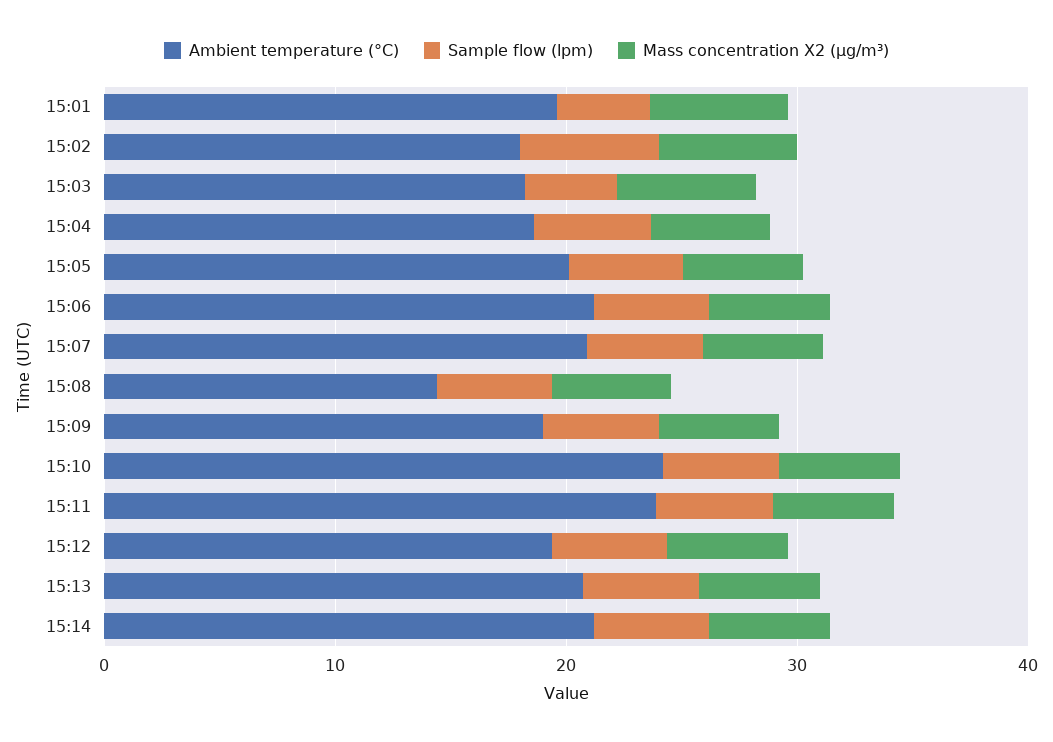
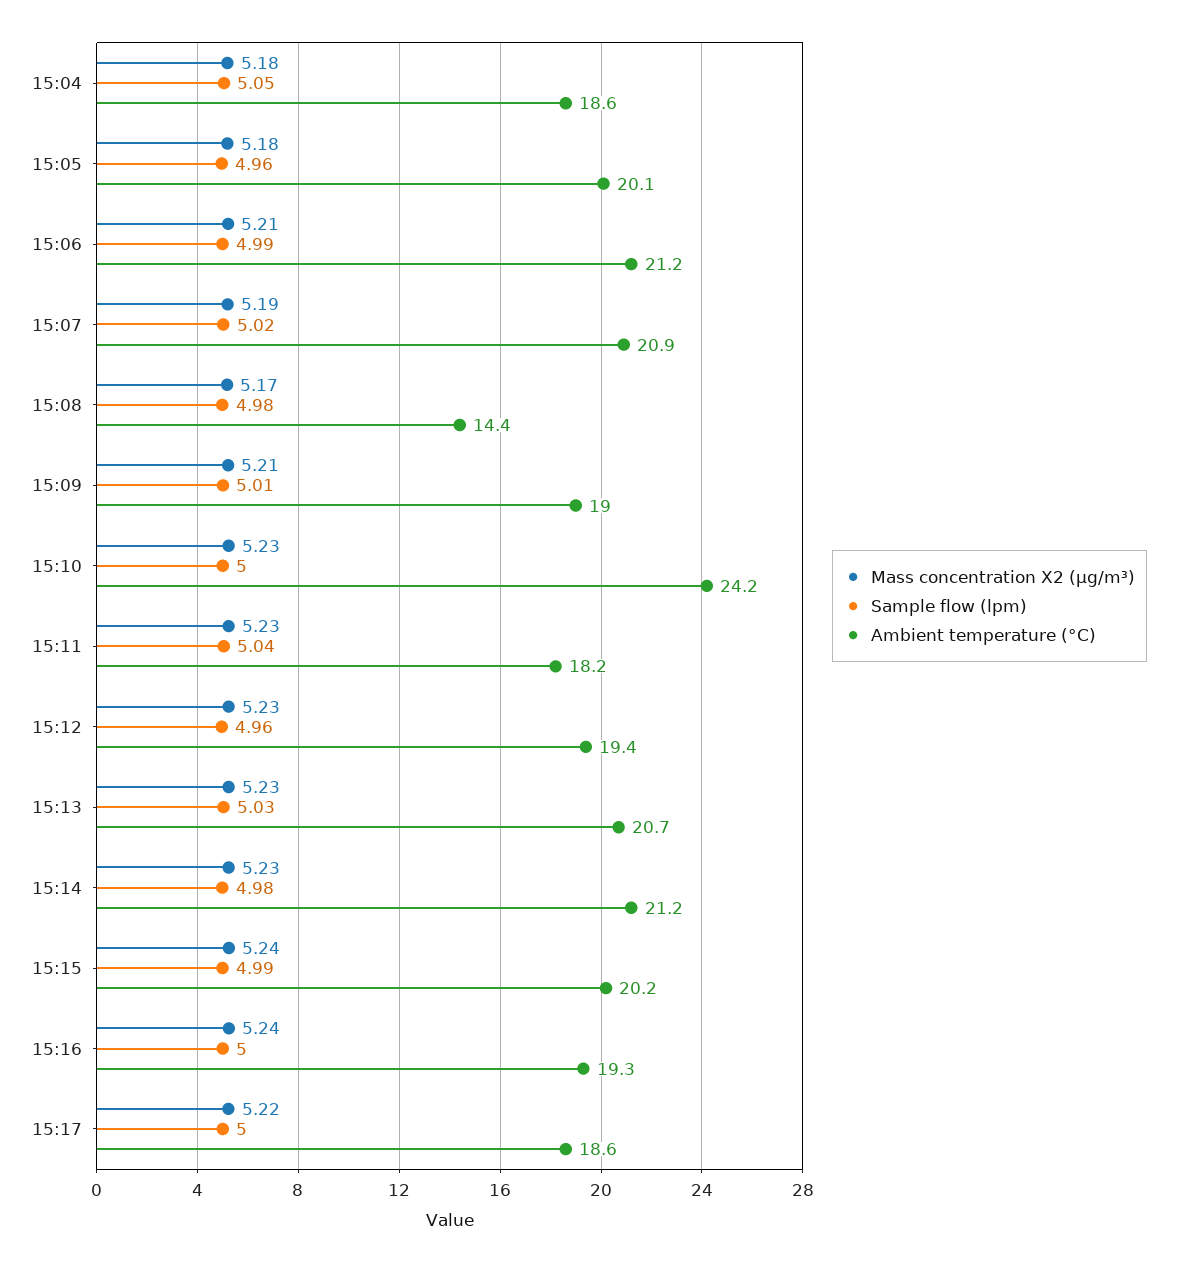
Ambient temperature (°C), 15:01: 20 -> none
Sample flow (lpm), 15:01: 4 -> none
Mass concentration X2 (μg/m³), 15:01: 6 -> none
Ambient temperature (°C), 15:02: 18 -> none
Sample flow (lpm), 15:02: 6 -> none
Mass concentration X2 (μg/m³), 15:02: 6 -> none
Ambient temperature (°C), 15:03: 18 -> none
Sample flow (lpm), 15:03: 4 -> none
Mass concentration X2 (μg/m³), 15:03: 6 -> none
Ambient temperature (°C), 15:11: 24 -> 18.2
Mass concentration X2 (μg/m³), 15:15: none -> 5.24
Sample flow (lpm), 15:15: none -> 4.99
Ambient temperature (°C), 15:15: none -> 20.2
Mass concentration X2 (μg/m³), 15:16: none -> 5.24
Sample flow (lpm), 15:16: none -> 5
Ambient temperature (°C), 15:16: none -> 19.3
Mass concentration X2 (μg/m³), 15:17: none -> 5.22
Sample flow (lpm), 15:17: none -> 5
Ambient temperature (°C), 15:17: none -> 18.6

